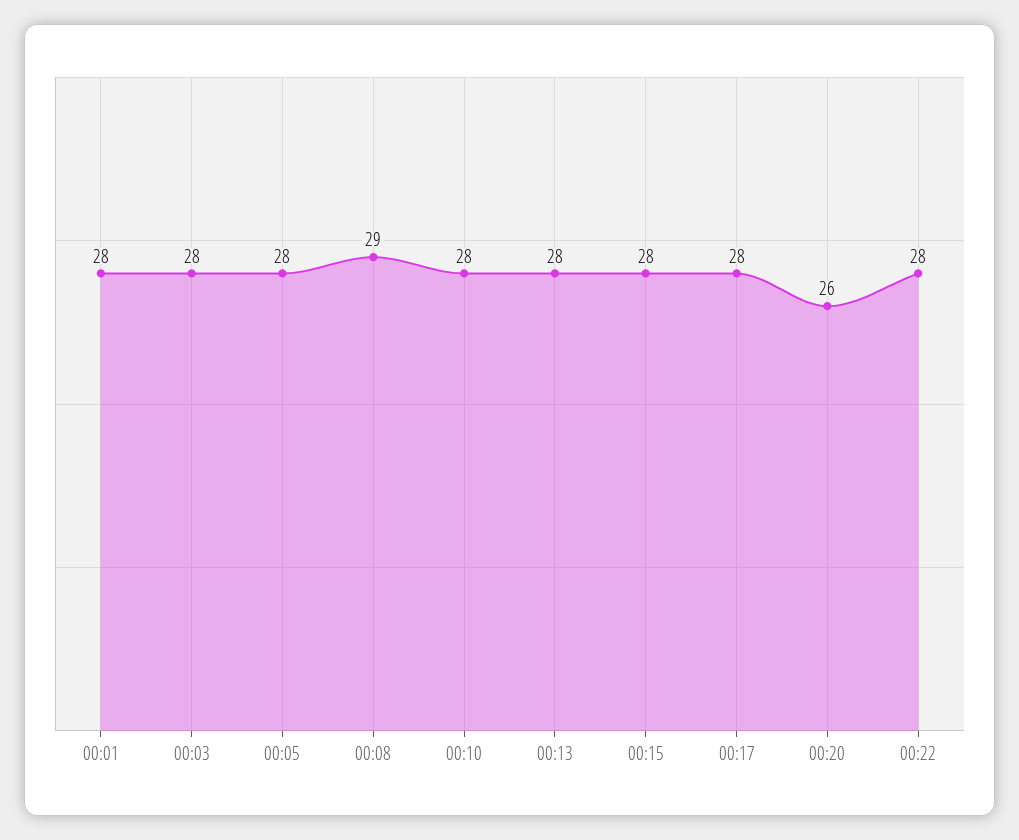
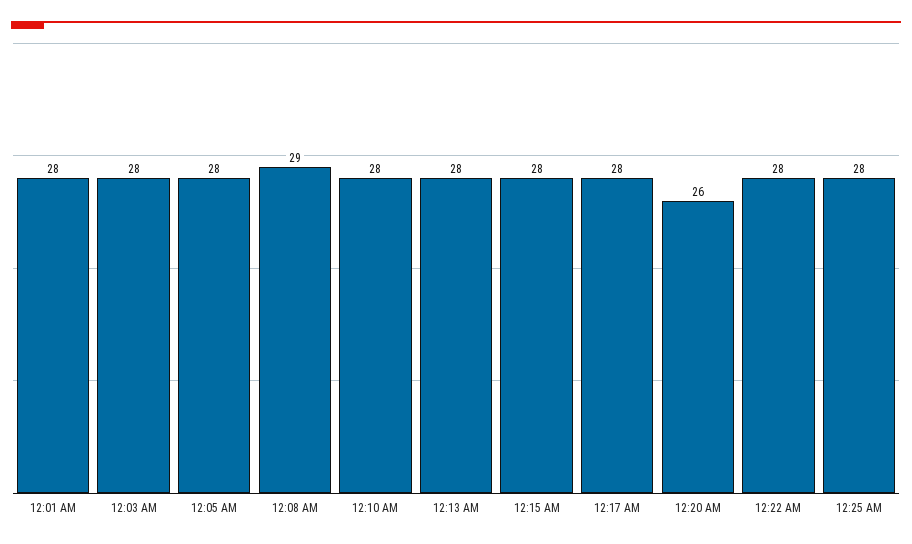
12:25 AM: none -> 28

